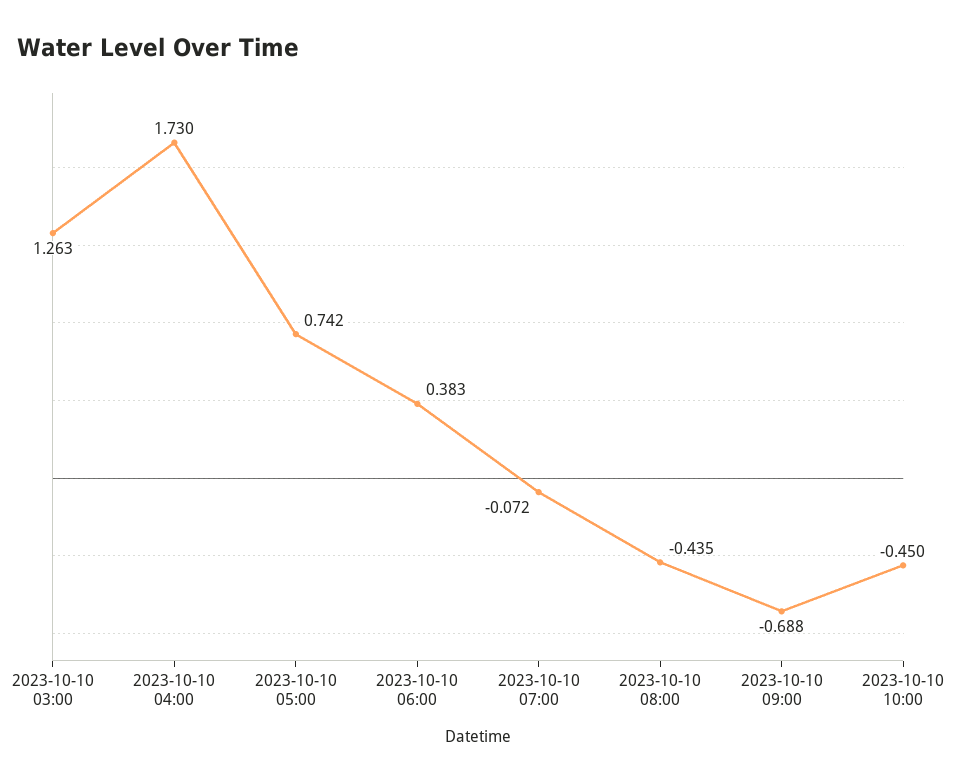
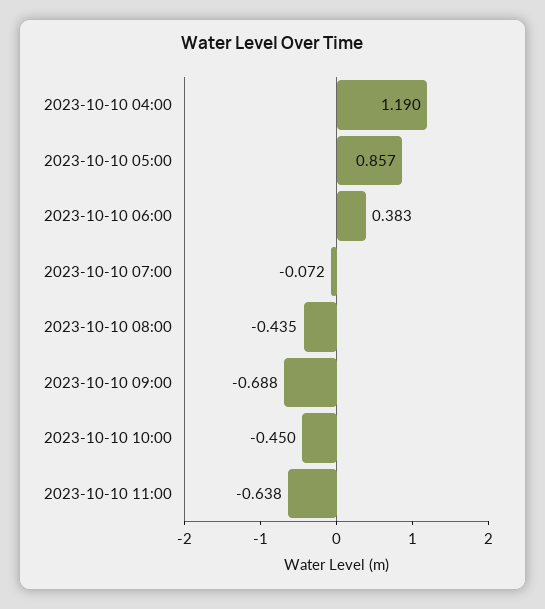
2023-10-10 03:00: 1.263 -> none
2023-10-10 04:00: 1.73 -> 1.19
2023-10-10 05:00: 0.742 -> 0.857
2023-10-10 11:00: none -> -0.638

